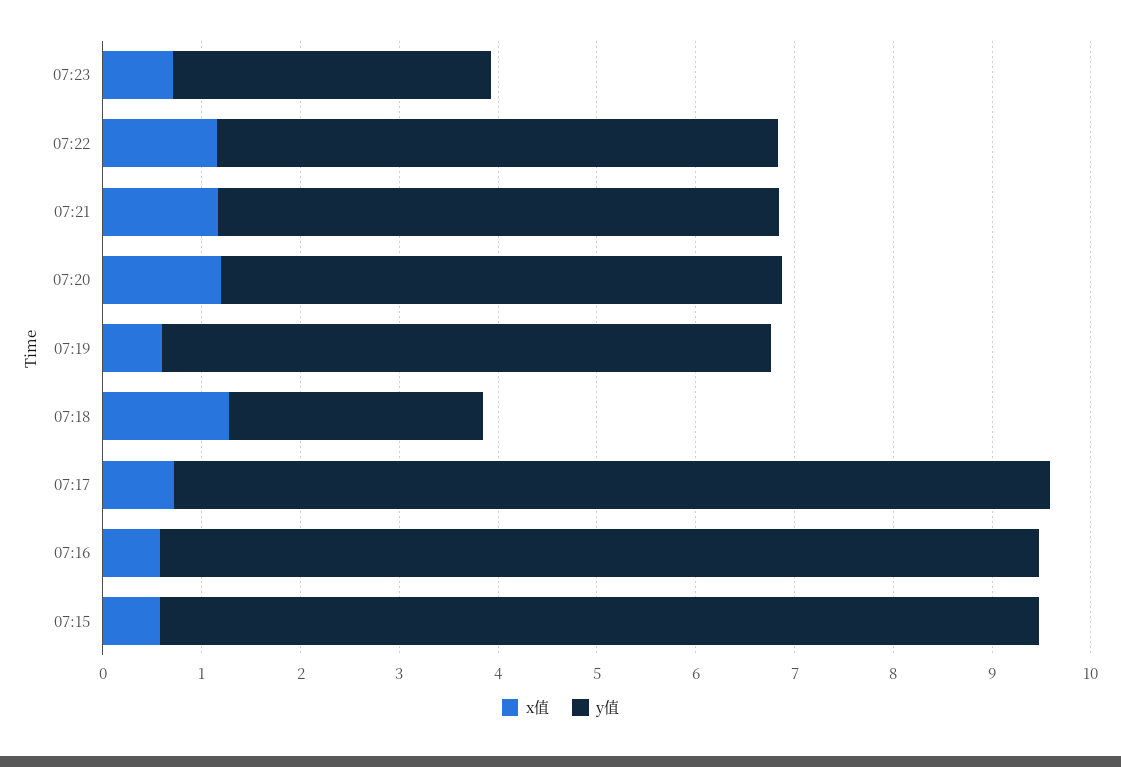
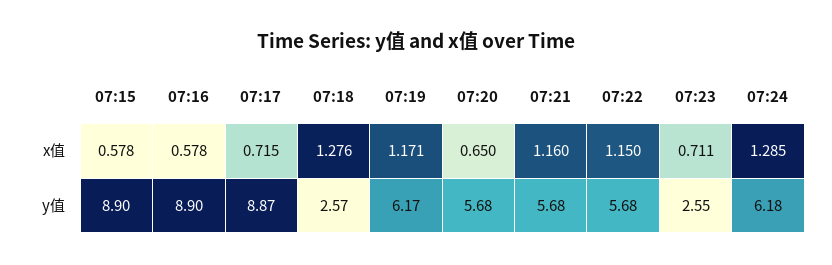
y值, 07:23: 3.2 -> 2.55
x值, 07:20: 1.2 -> 0.65
x值, 07:19: 0.6 -> 1.171
x值, 07:24: none -> 1.285
y值, 07:24: none -> 6.18

